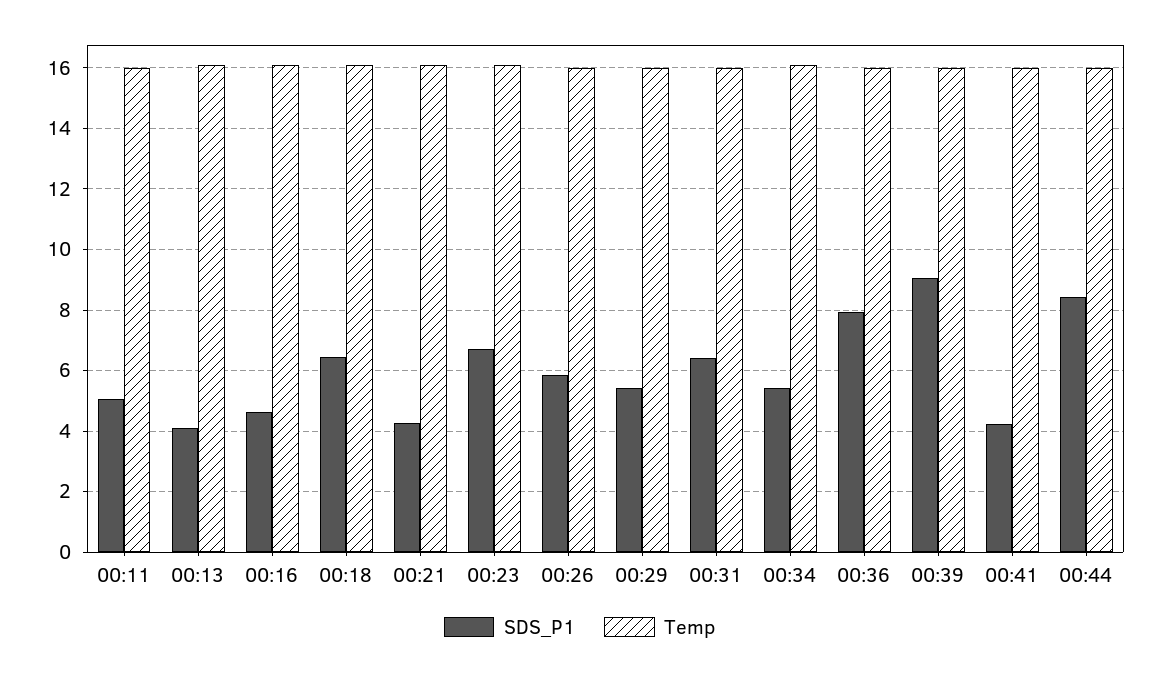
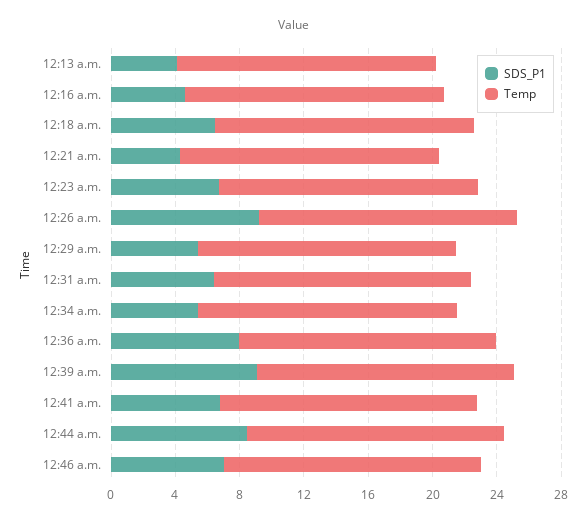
SDS_P1, 00:11: 5 -> none
Temp, 00:11: 16 -> none
SDS_P1, 00:26: 5.8 -> 9
SDS_P1, 00:41: 4.2 -> 7
SDS_P1, 12:46 a.m.: none -> 7
Temp, 12:46 a.m.: none -> 16

